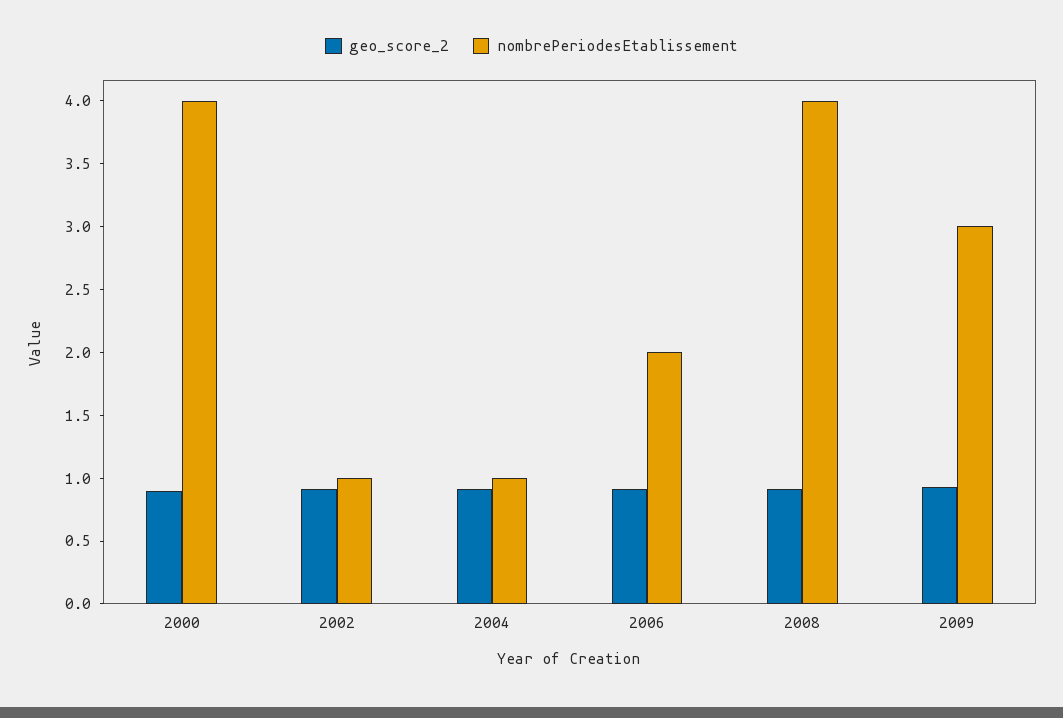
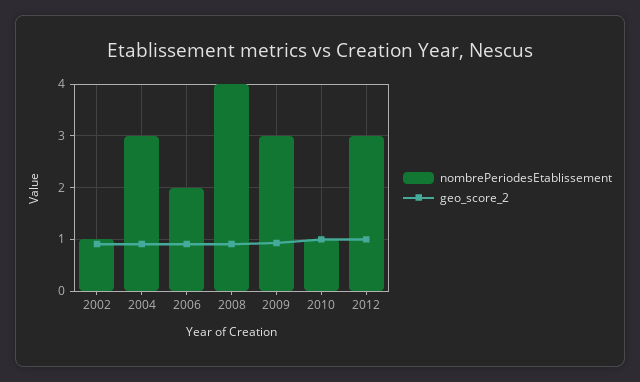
geo_score_2, 2000: 0.9 -> none
nombrePeriodesEtablissement, 2000: 4 -> none
nombrePeriodesEtablissement, 2004: 1 -> 3
nombrePeriodesEtablissement, 2010: none -> 1
geo_score_2, 2010: none -> 1
nombrePeriodesEtablissement, 2012: none -> 3
geo_score_2, 2012: none -> 1

